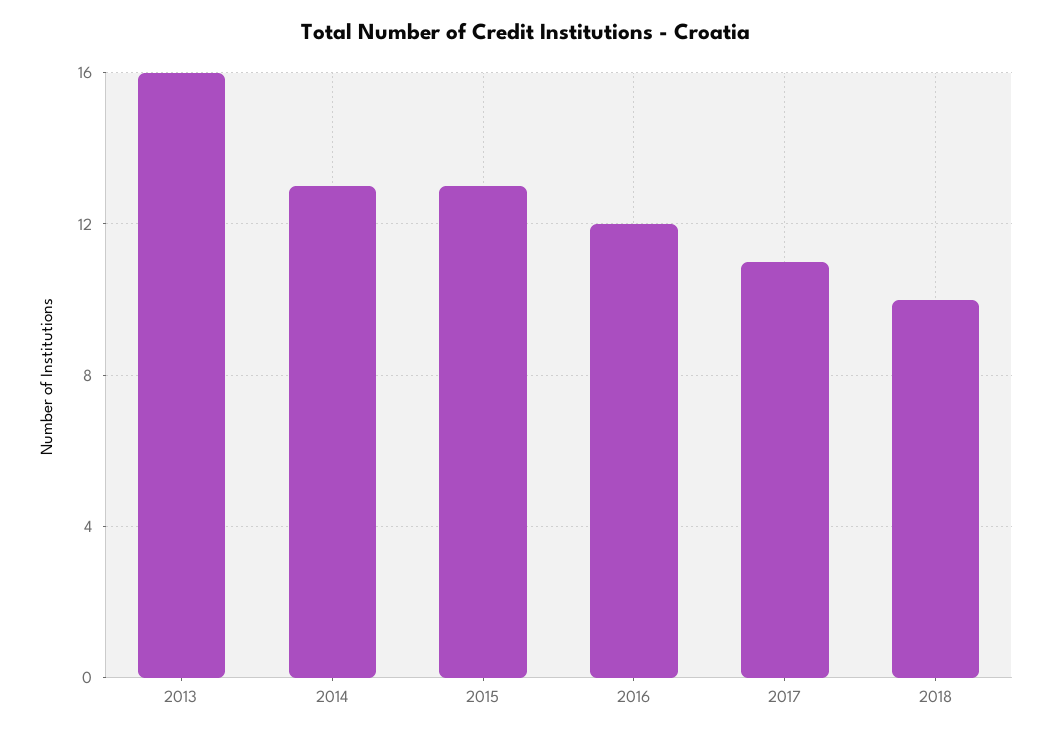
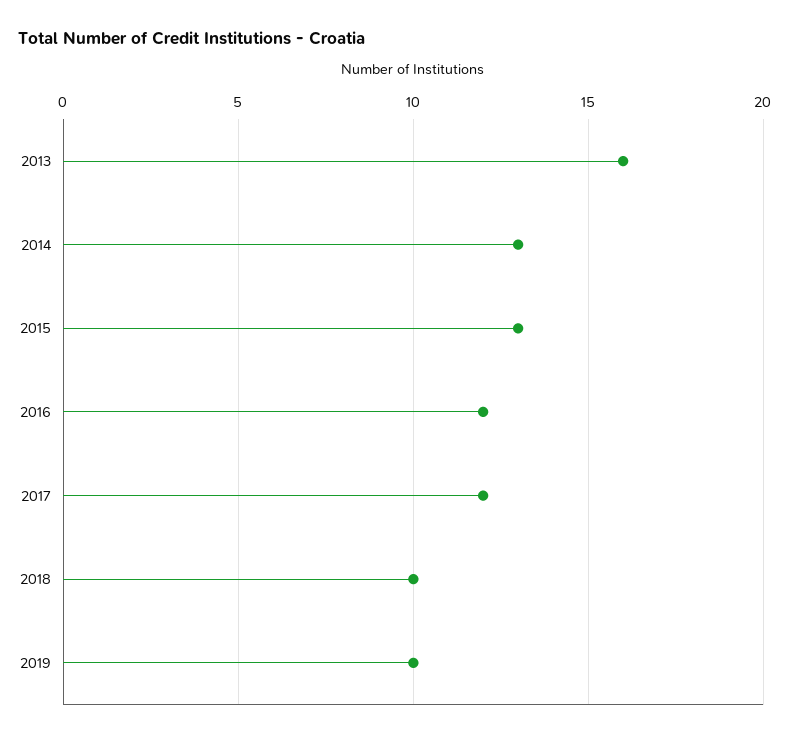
2017: 11 -> 12
2019: none -> 10

